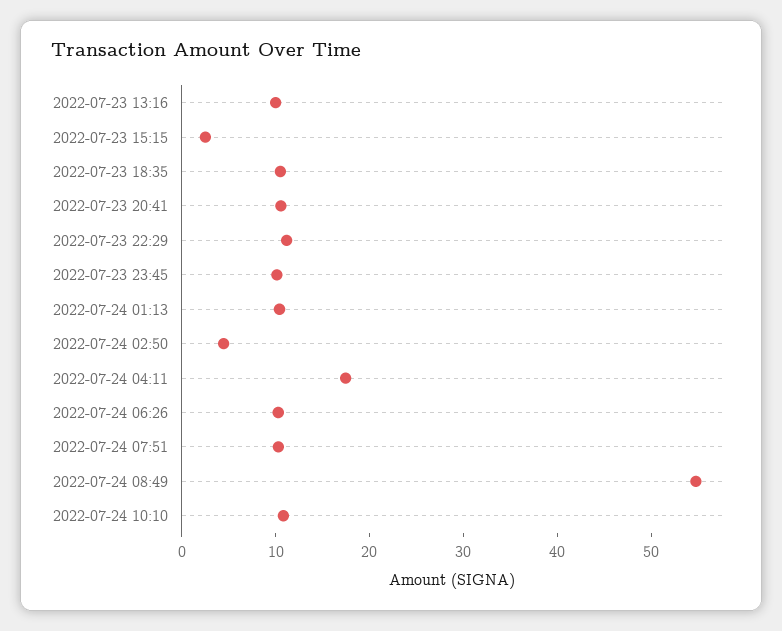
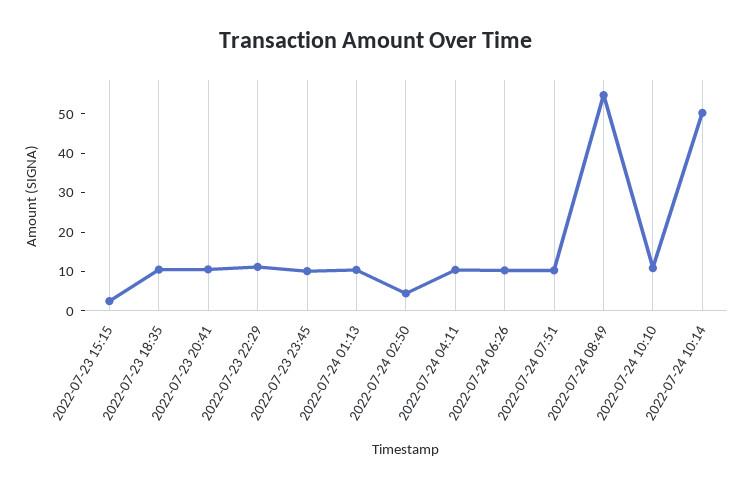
2022-07-23 13:16: 10 -> none
2022-07-24 04:11: 18 -> 10
2022-07-24 10:14: none -> 50

